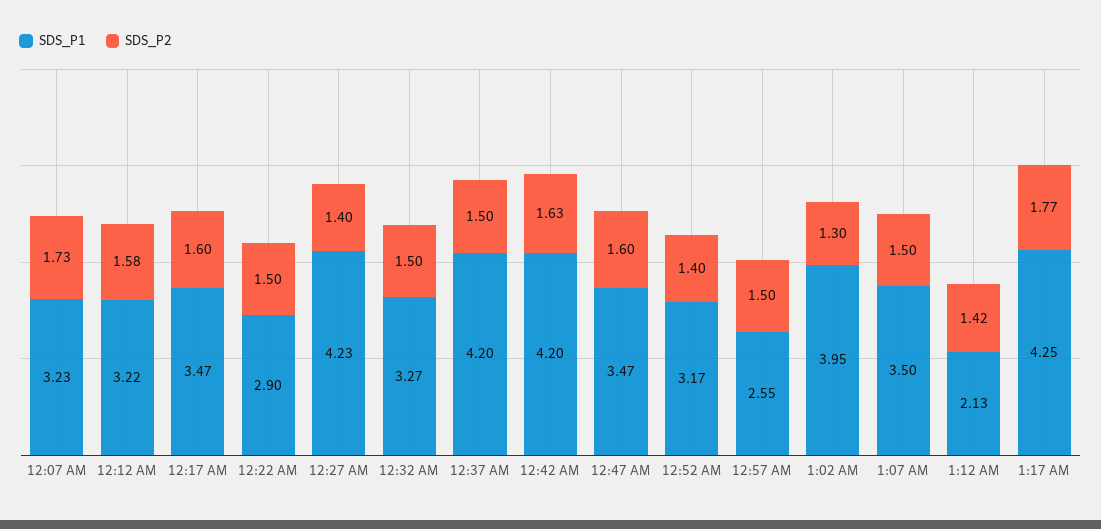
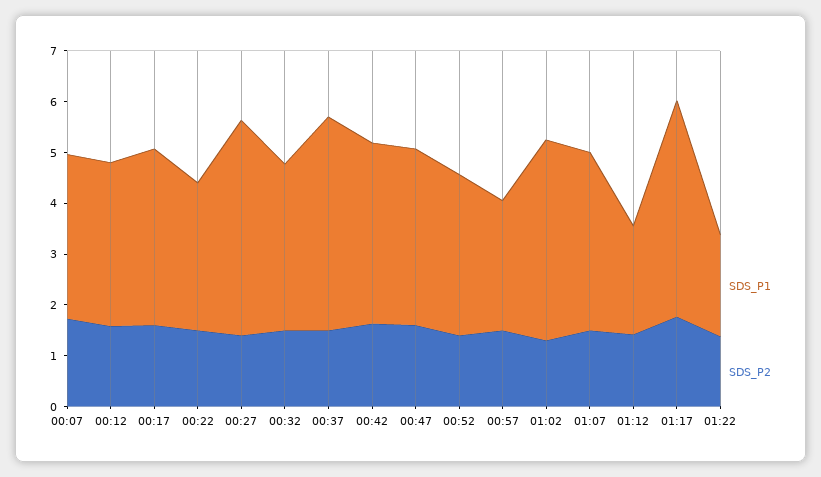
SDS_P1, 12:42 AM: 4.2 -> 3.6
SDS_P1, 01:22: none -> 2
SDS_P2, 01:22: none -> 1.4

